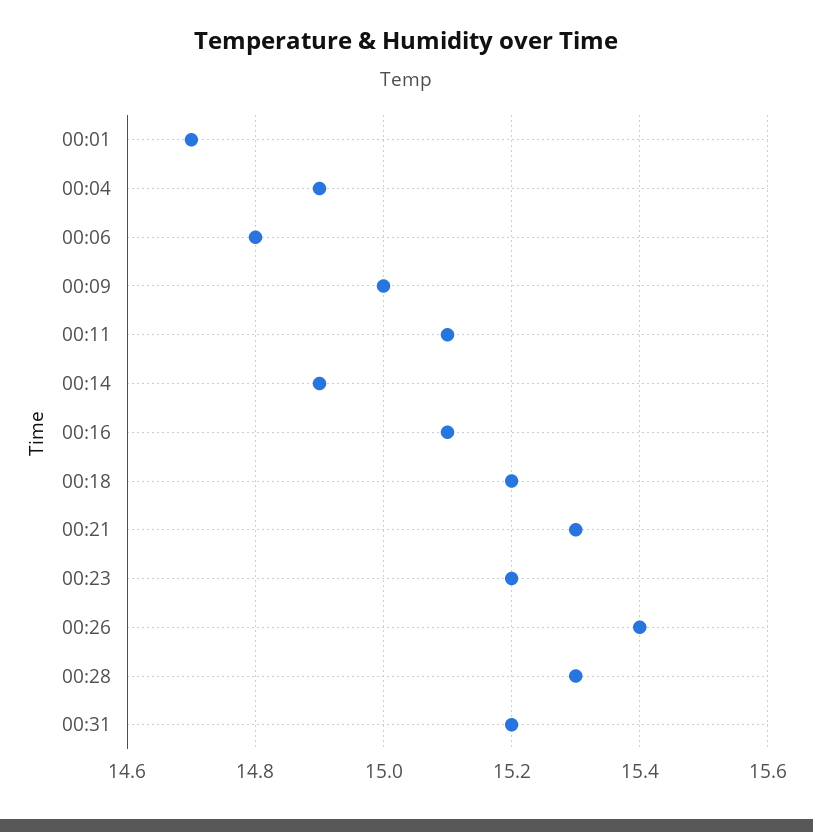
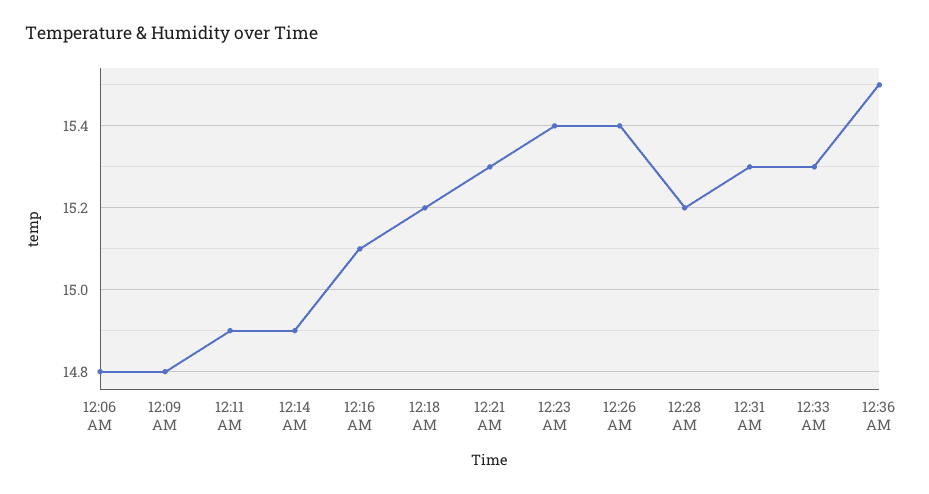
00:01: 14.7 -> none
00:04: 14.9 -> none
00:09: 15 -> 14.8
00:11: 15.1 -> 14.9
00:23: 15.2 -> 15.4
00:28: 15.3 -> 15.2
00:31: 15.2 -> 15.3
12:33 AM: none -> 15.3
12:36 AM: none -> 15.5

